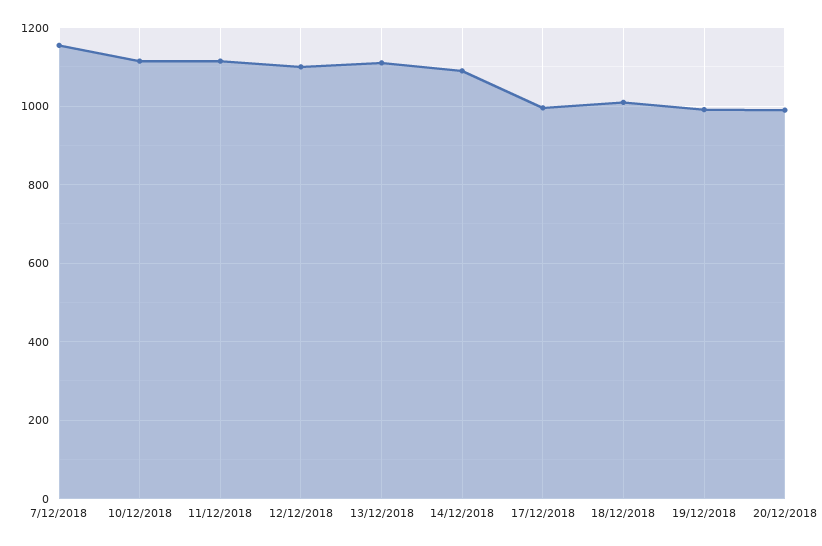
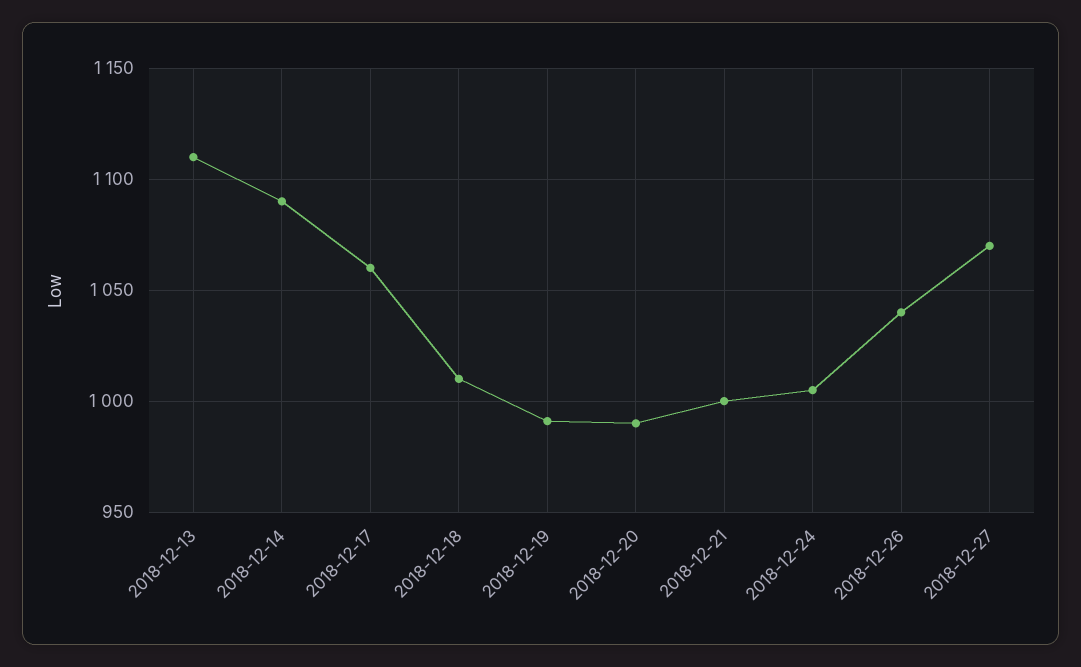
7/12/2018: 1160 -> none
10/12/2018: 1120 -> none
11/12/2018: 1120 -> none
12/12/2018: 1100 -> none
17/12/2018: 1000 -> 1060
2018-12-21: none -> 1000
2018-12-24: none -> 1005
2018-12-26: none -> 1040
2018-12-27: none -> 1070

